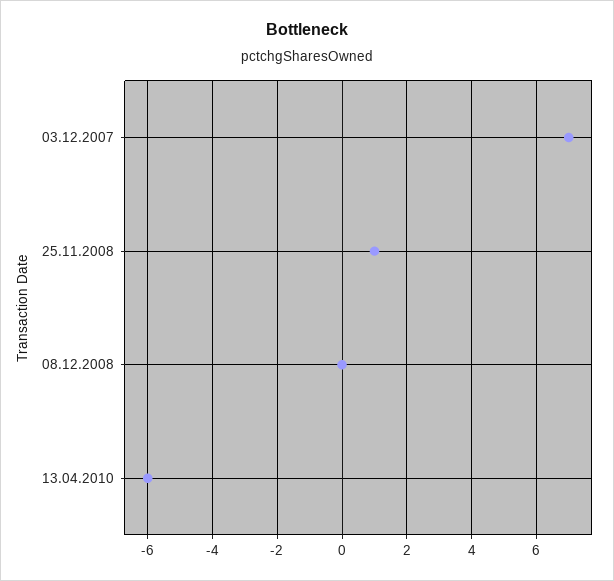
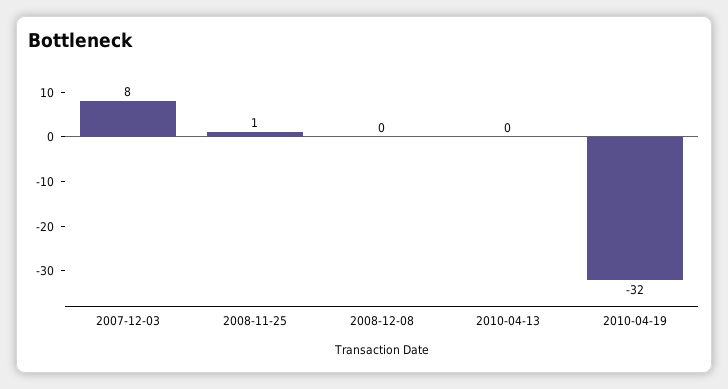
03.12.2007: 7 -> 8
13.04.2010: -6 -> 0
2010-04-19: none -> -32

